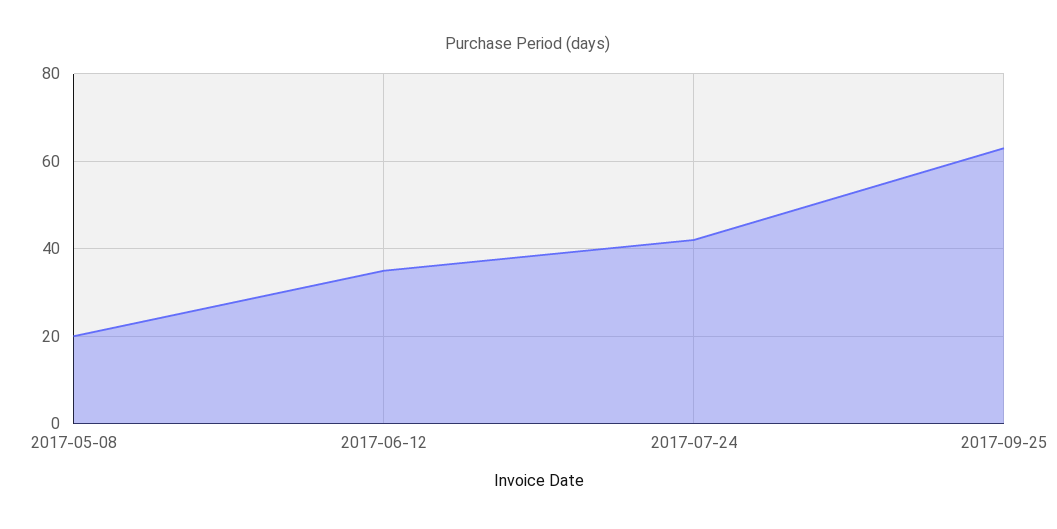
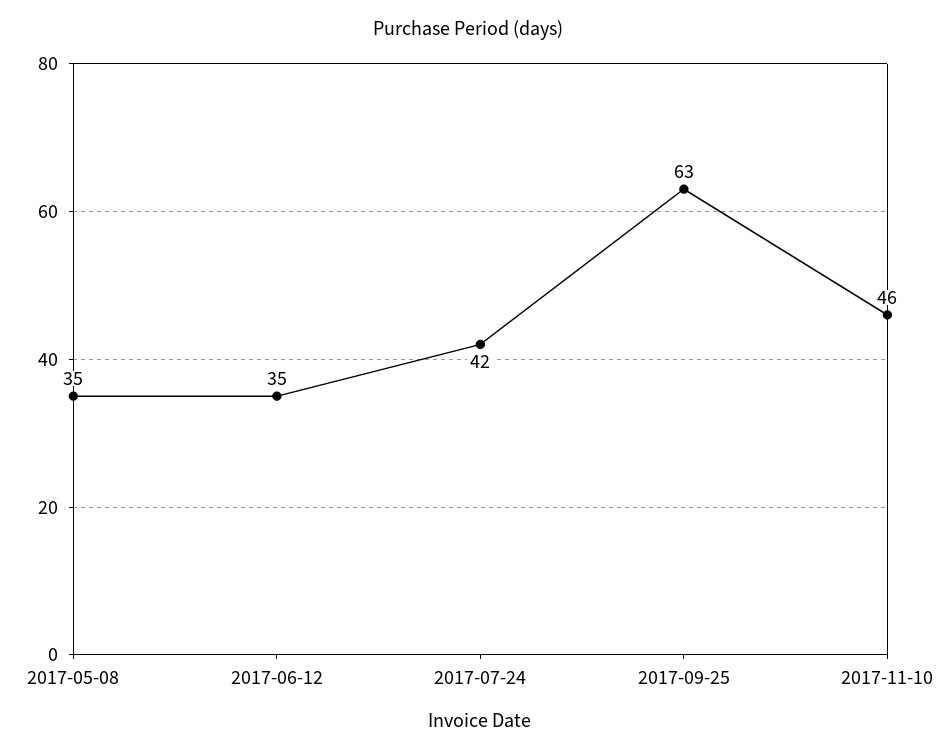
2017-05-08: 20 -> 35
2017-11-10: none -> 46

